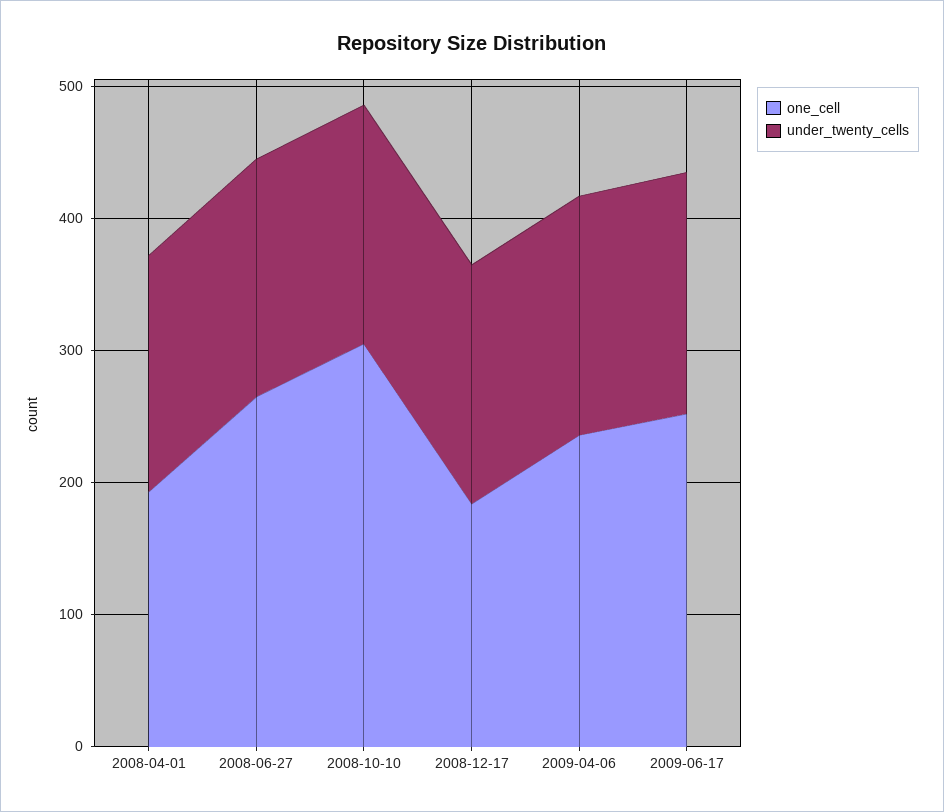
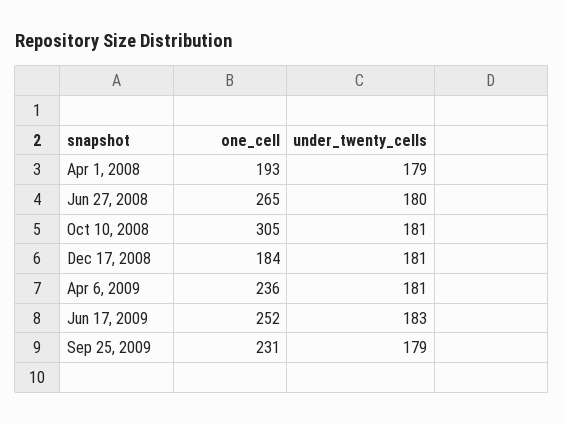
one_cell, Sep 25, 2009: none -> 231
under_twenty_cells, Sep 25, 2009: none -> 179

